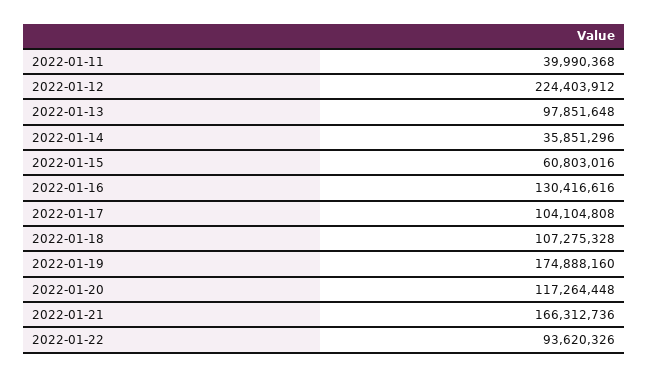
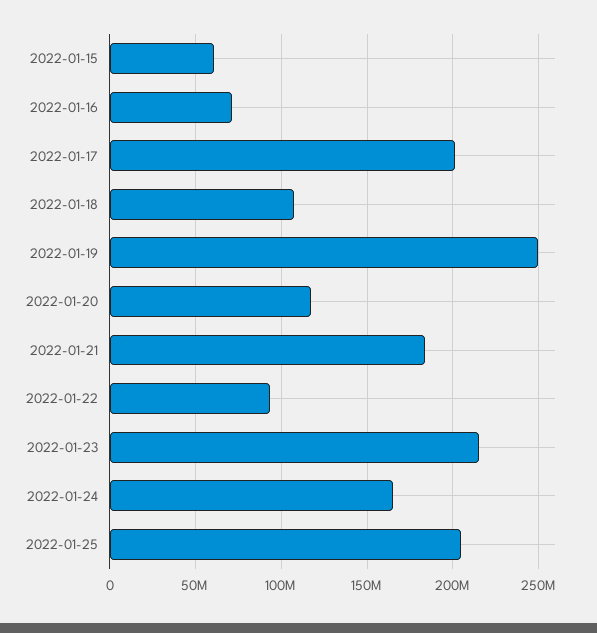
2022-01-11: 39990368 -> none
2022-01-12: 224403912 -> none
2022-01-13: 97851648 -> none
2022-01-14: 35851296 -> none
2022-01-16: 130416616 -> 70000000
2022-01-17: 104104808 -> 200000000
2022-01-19: 174888160 -> 250000000
2022-01-21: 166312736 -> 185000000
2022-01-23: none -> 215000000
2022-01-24: none -> 165000000
2022-01-25: none -> 205000000

